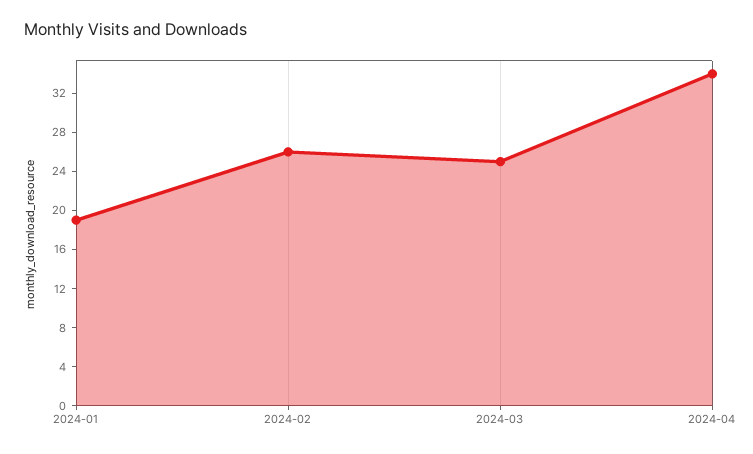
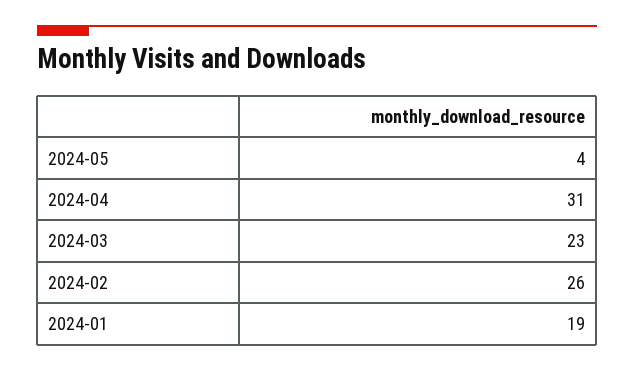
2024-03: 25 -> 23
2024-04: 34 -> 31
2024-05: none -> 4

